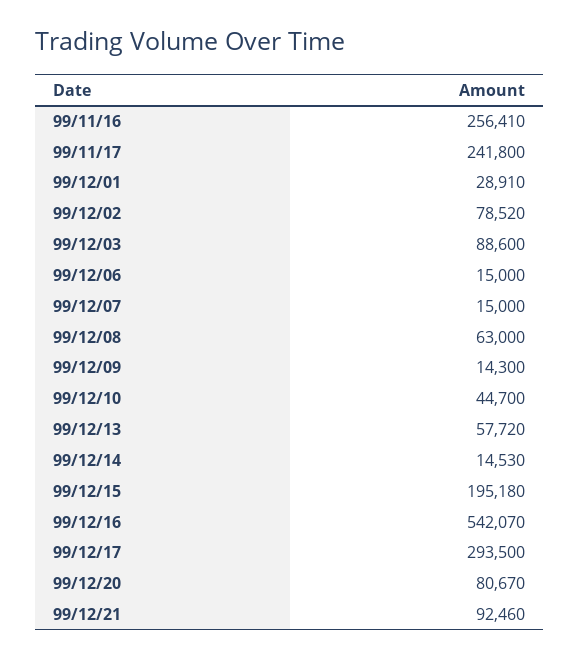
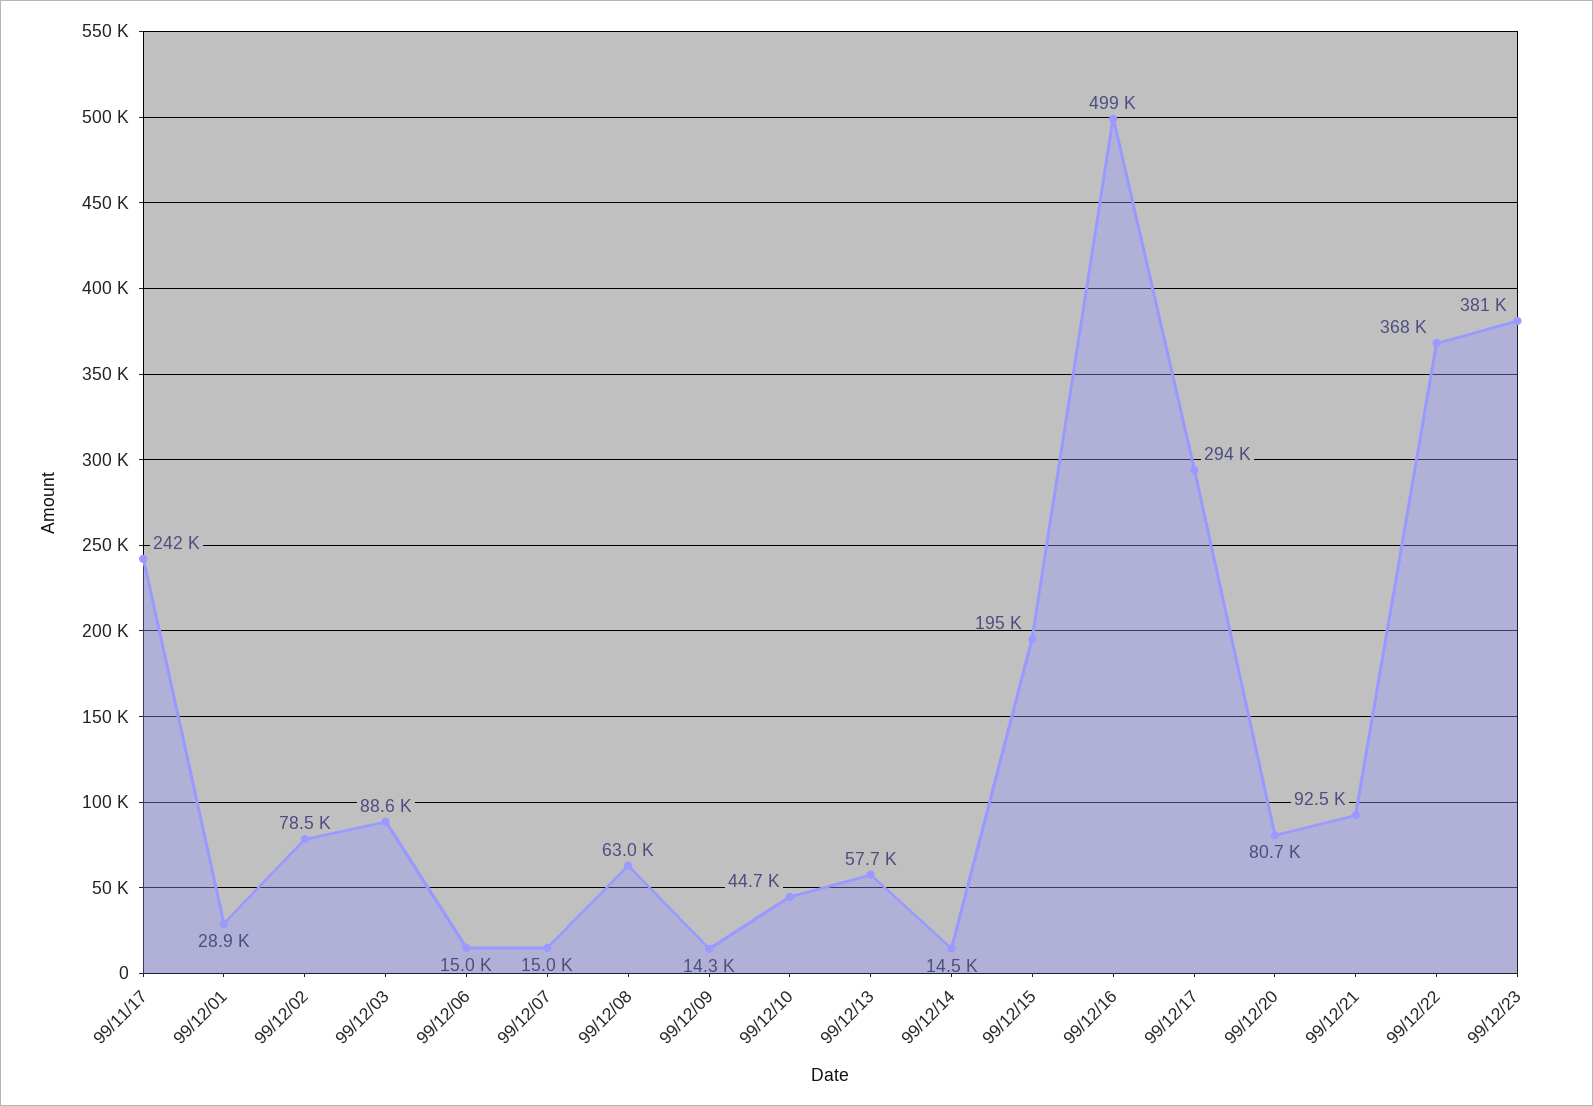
99/11/16: 256410 -> none
99/12/16: 542070 -> 499000
99/12/22: none -> 368000
99/12/23: none -> 381000

